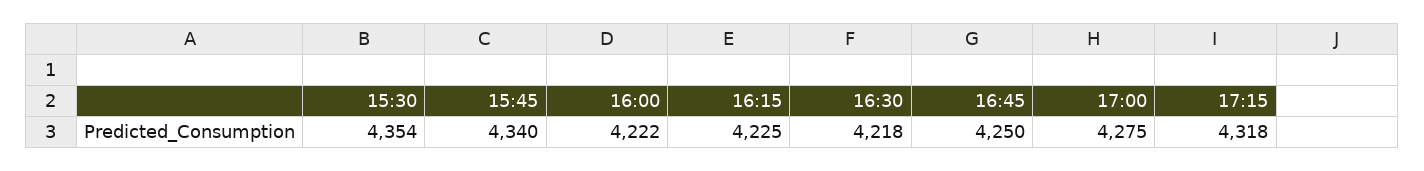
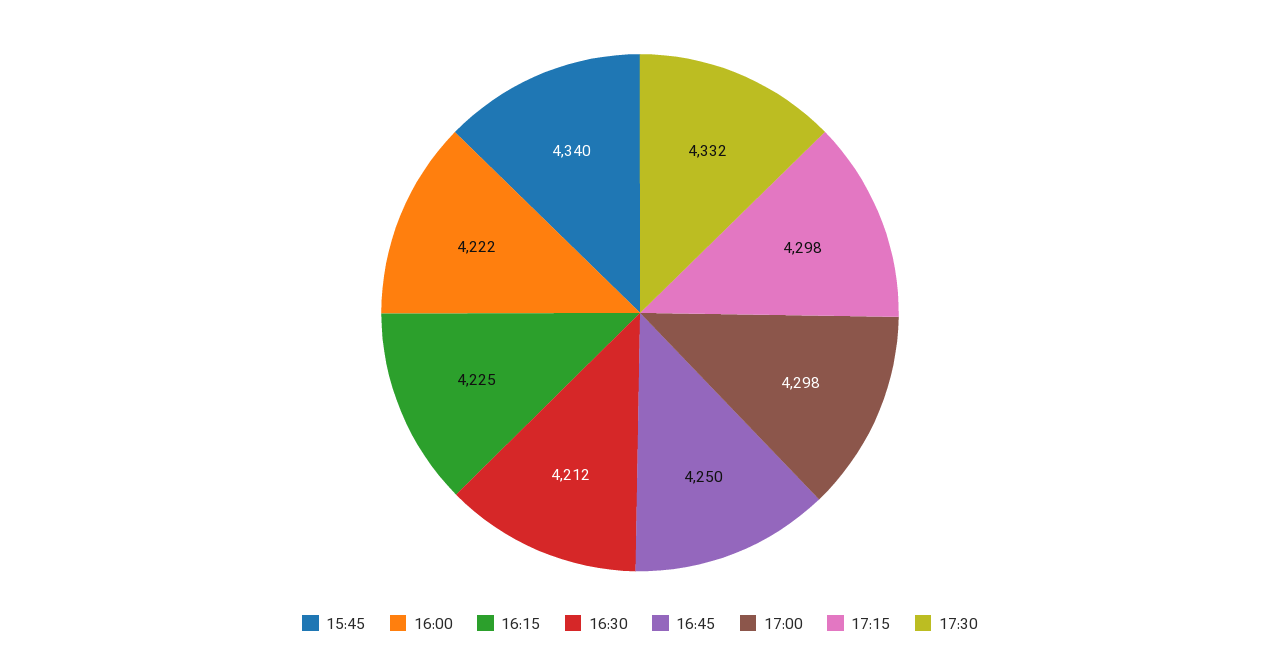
15:30: 4354 -> none
16:30: 4218 -> 4212
17:00: 4275 -> 4298
17:15: 4318 -> 4298
17:30: none -> 4332

